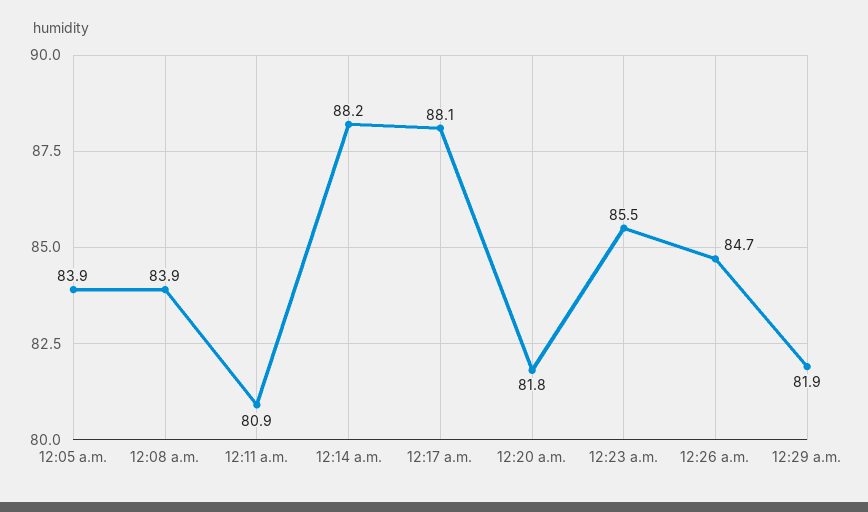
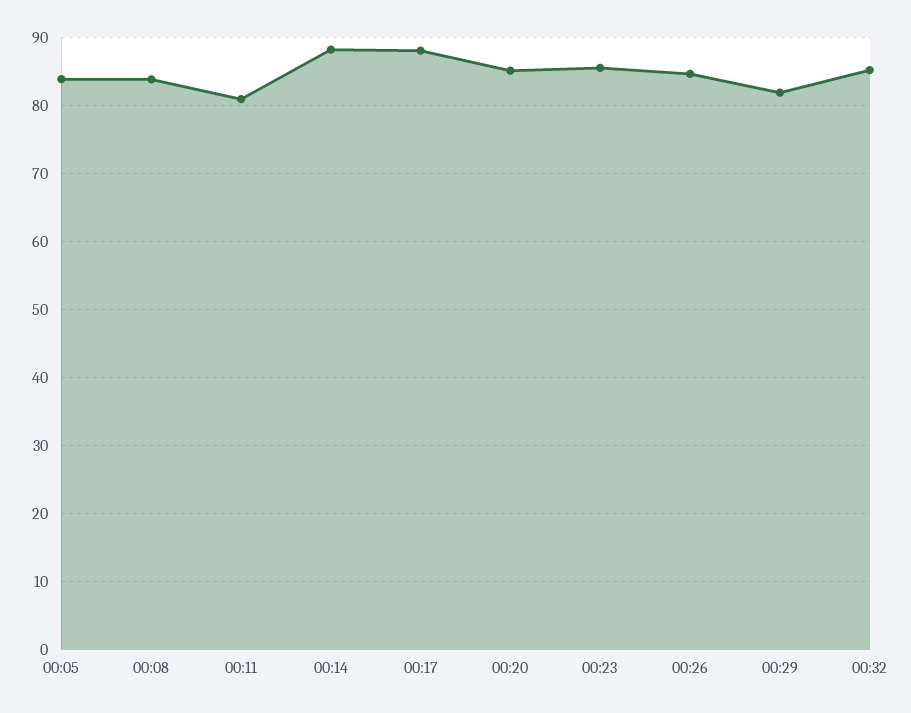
12:20 a.m.: 81.8 -> 85
00:32: none -> 85

